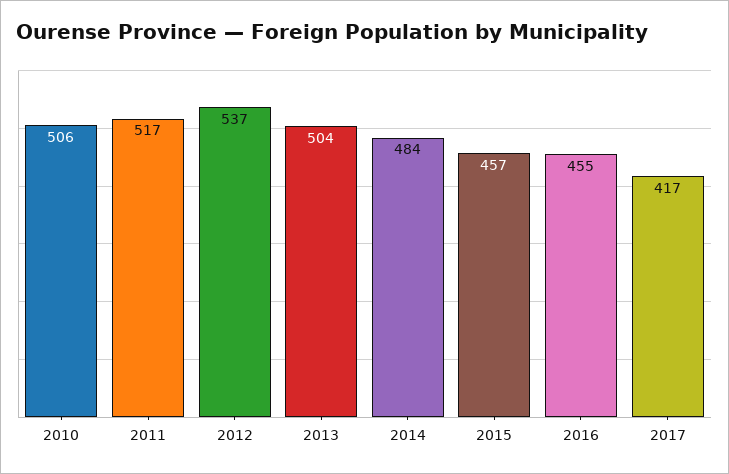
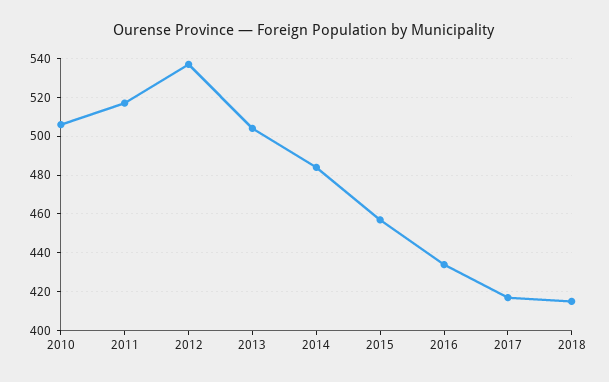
2016: 455 -> 435
2018: none -> 415

